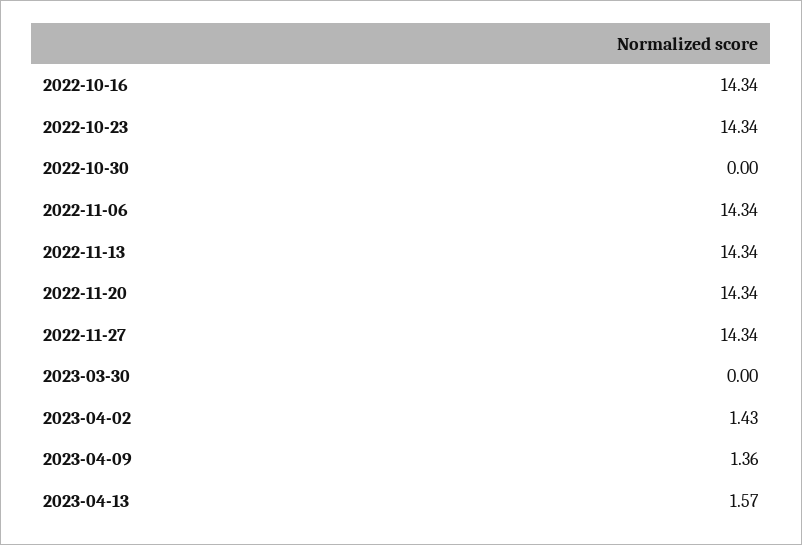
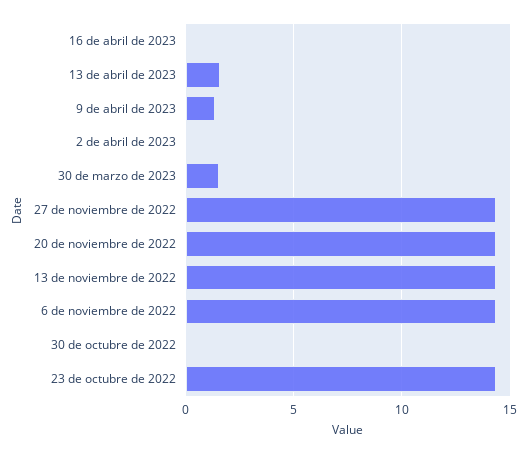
2022-10-16: 14.34 -> none
2023-03-30: 0 -> 1.5
2023-04-02: 1.43 -> 0
16 de abril de 2023: none -> 0

